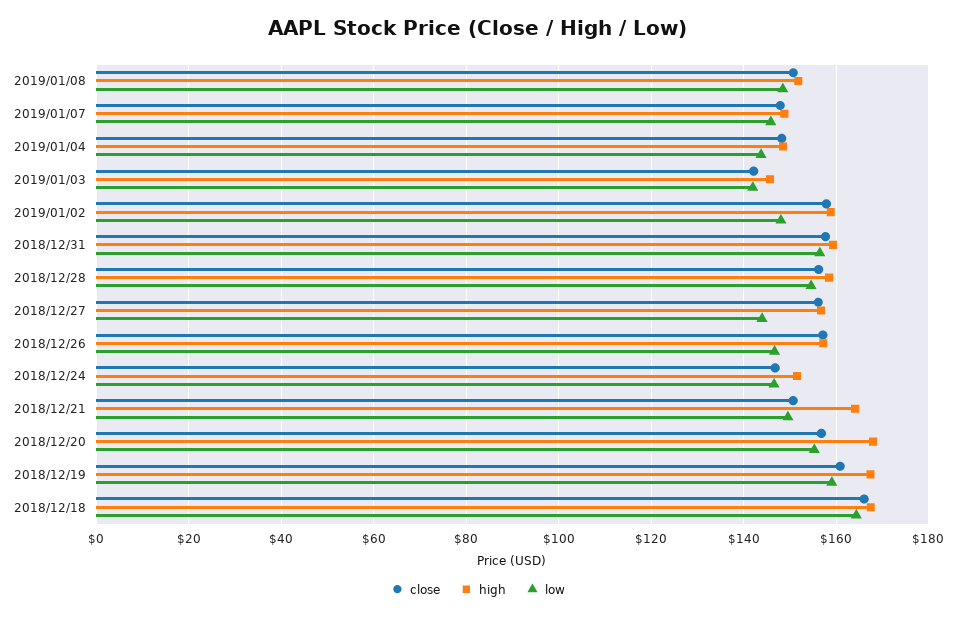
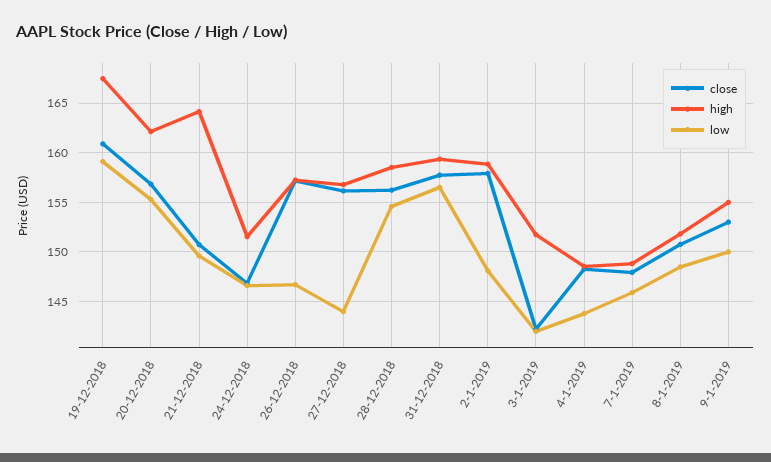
high, 2019/01/03: 146 -> 152
high, 2018/12/20: 168 -> 162
close, 2018/12/18: 166 -> none
high, 2018/12/18: 168 -> none
low, 2018/12/18: 164 -> none
close, 9-1-2019: none -> 153
high, 9-1-2019: none -> 155
low, 9-1-2019: none -> 150

